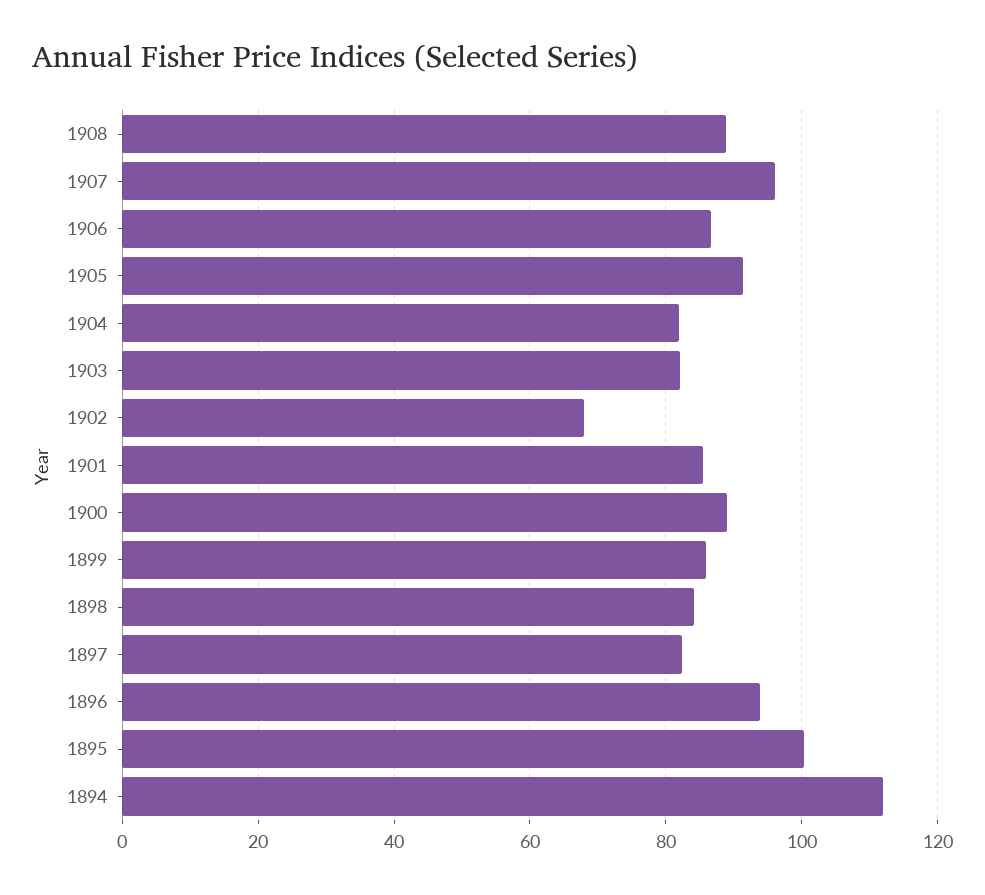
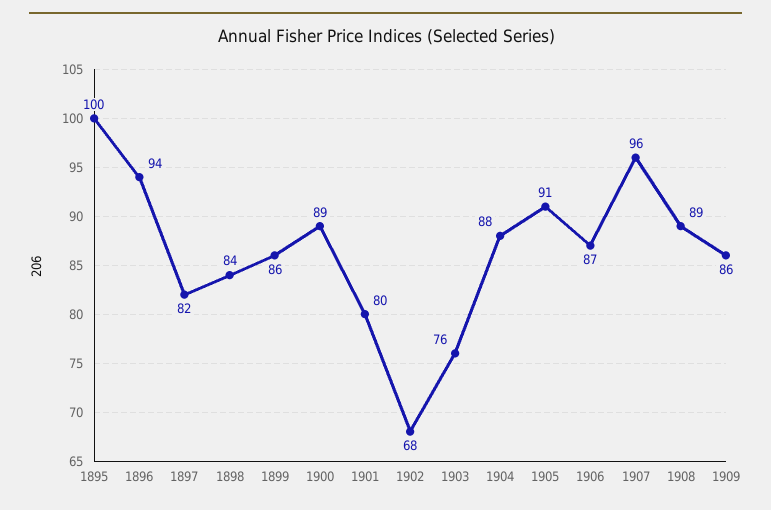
1904: 82 -> 88
1903: 82 -> 76
1901: 86 -> 80
1894: 112 -> none
1909: none -> 86

